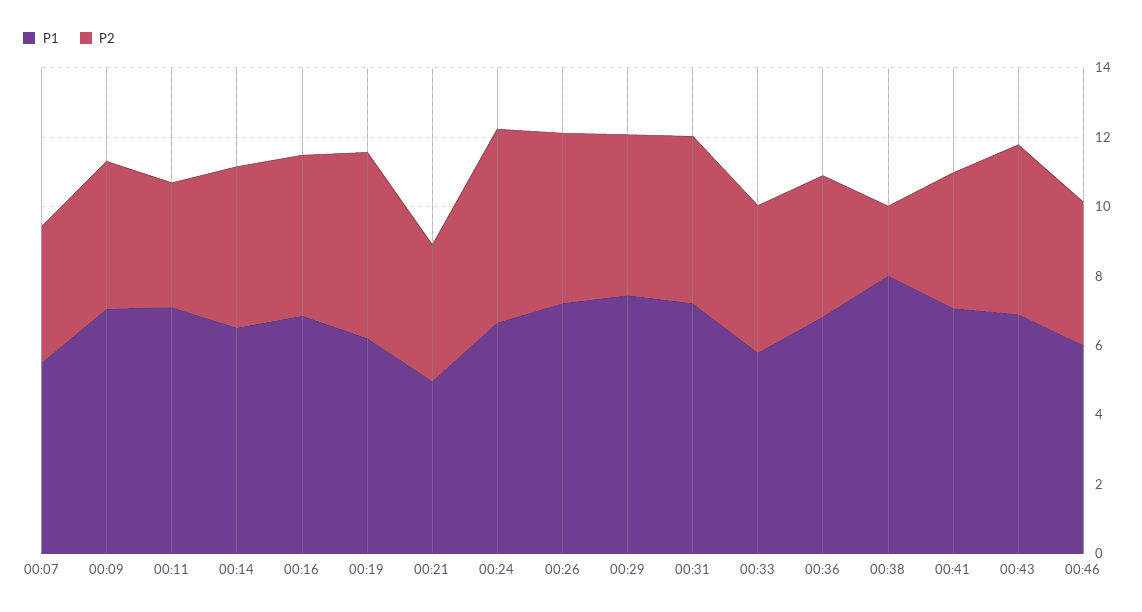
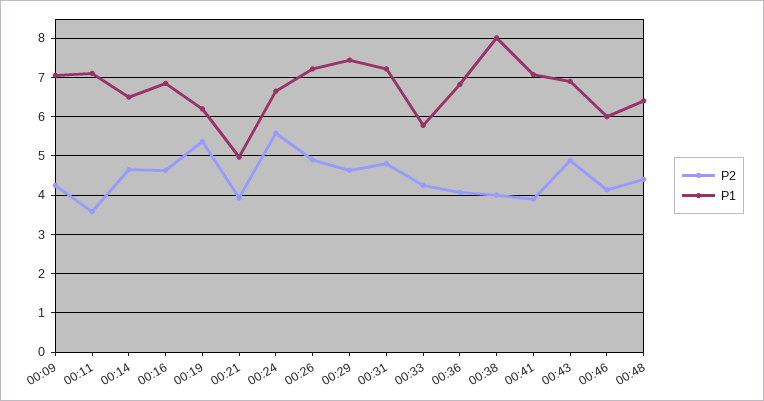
P1, 00:07: 5.5 -> none
P2, 00:07: 4 -> none
P2, 00:38: 2 -> 4
P2, 00:48: none -> 4.4
P1, 00:48: none -> 6.4

